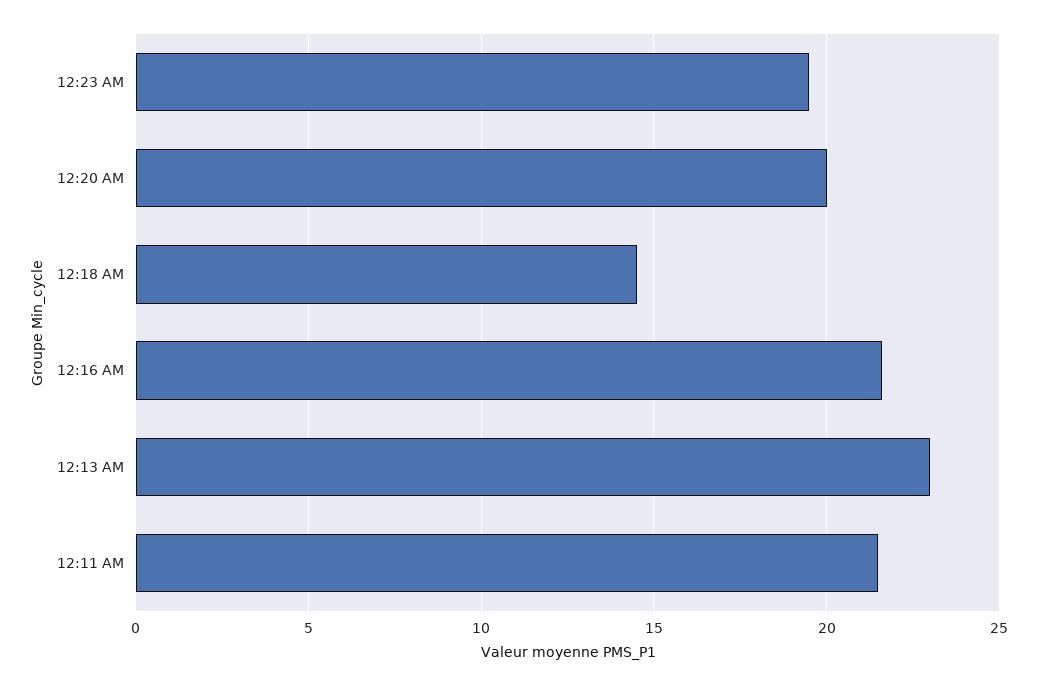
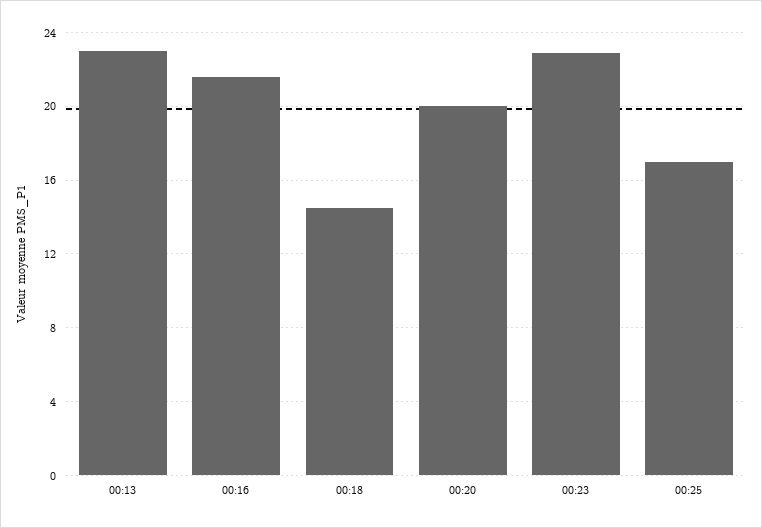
12:23 AM: 19.5 -> 23
12:11 AM: 21.5 -> none
00:25: none -> 17

